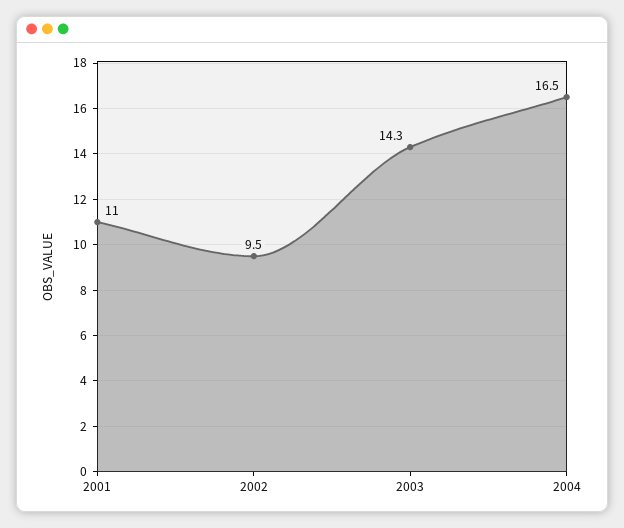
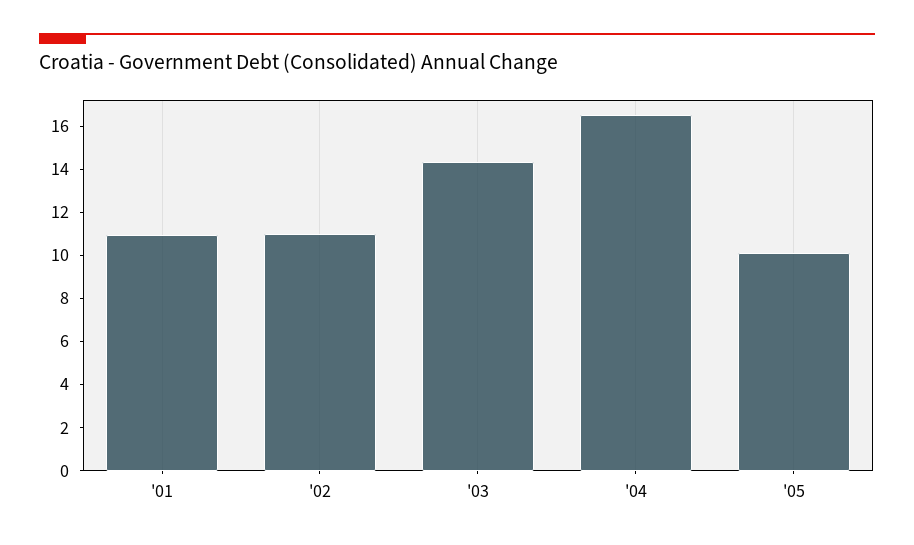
2002: 9.5 -> 11
'05: none -> 10

